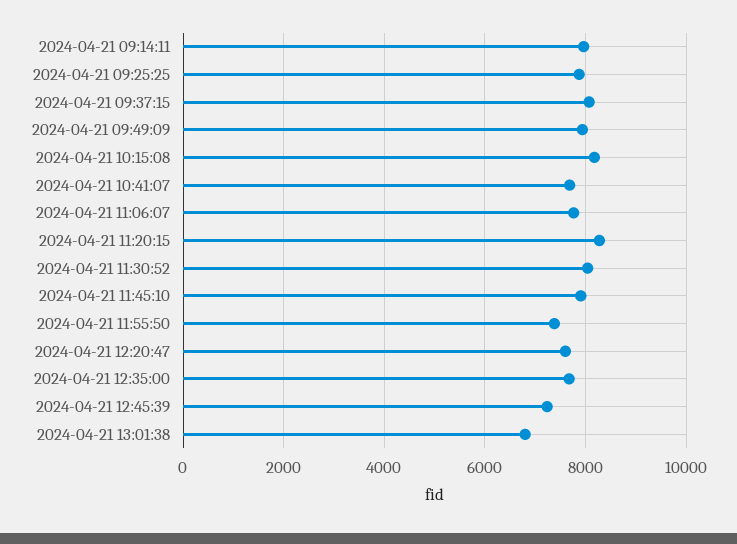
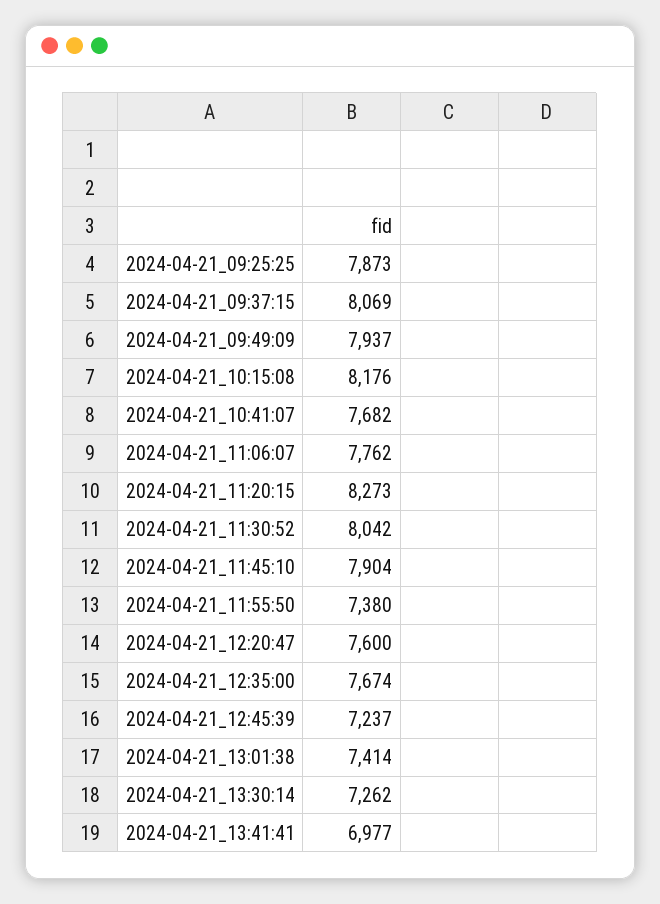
2024-04-21 09:14:11: 8000 -> none
2024-04-21 13:01:38: 6800 -> 7414
2024-04-21_13:30:14: none -> 7262
2024-04-21_13:41:41: none -> 6977

